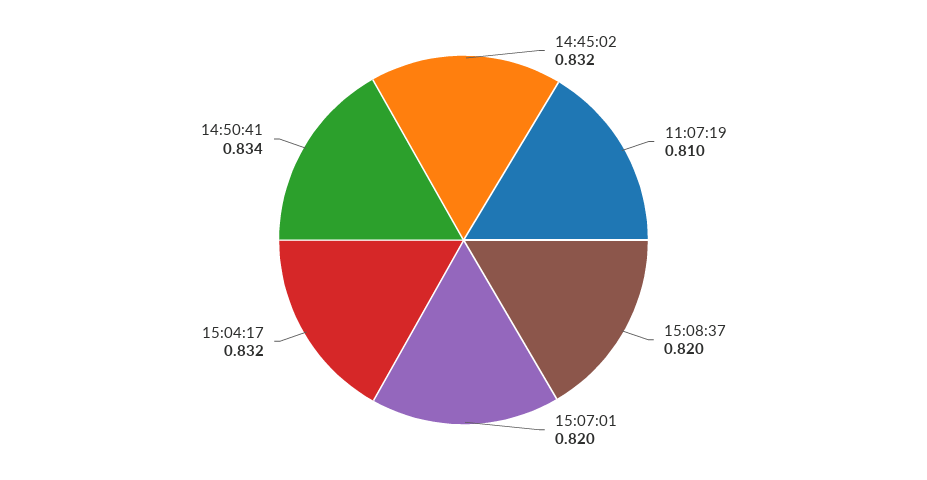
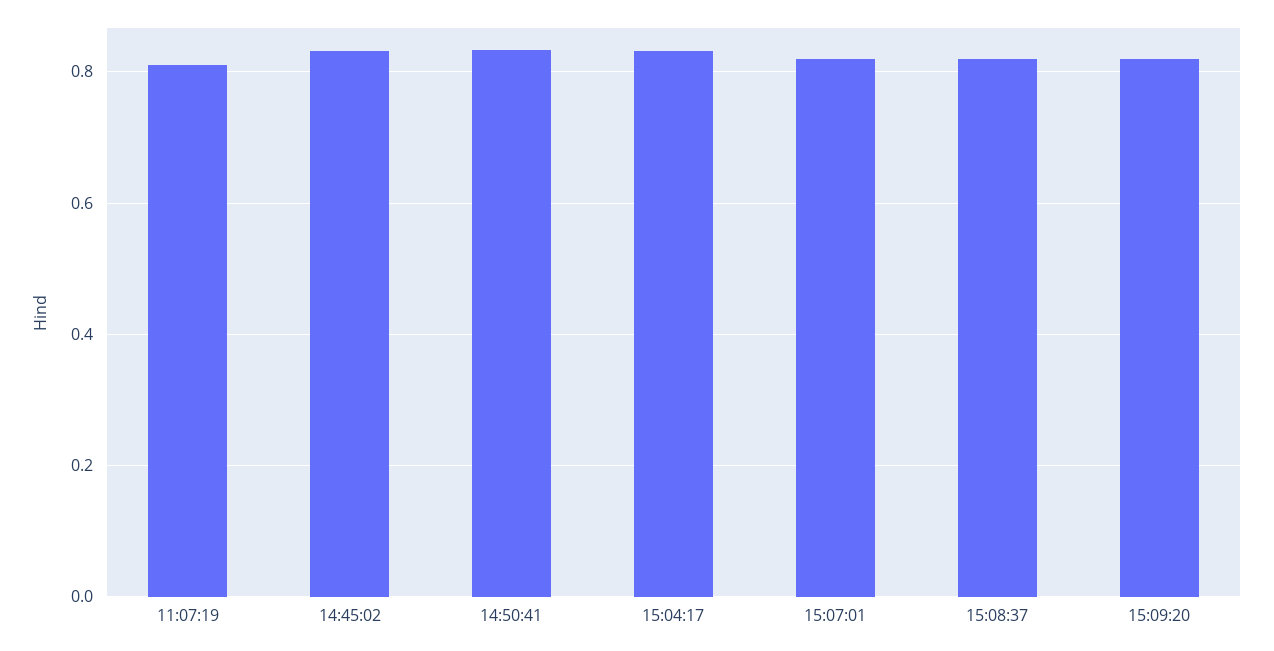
15:09:20: none -> 0.82

